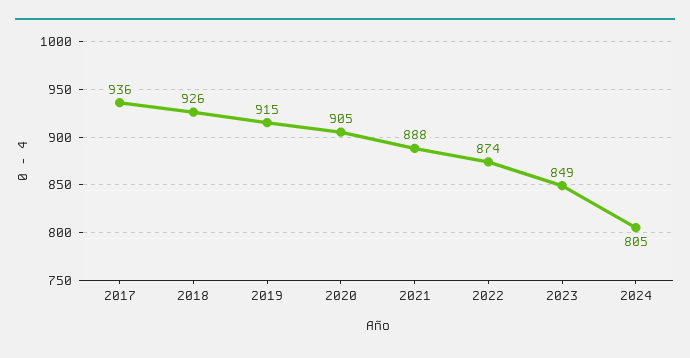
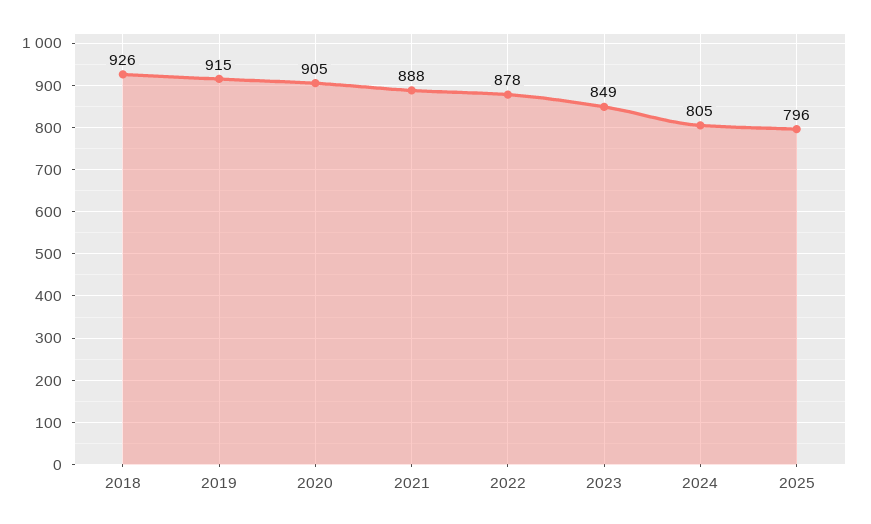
2017: 936 -> none
2022: 874 -> 878
2025: none -> 796

